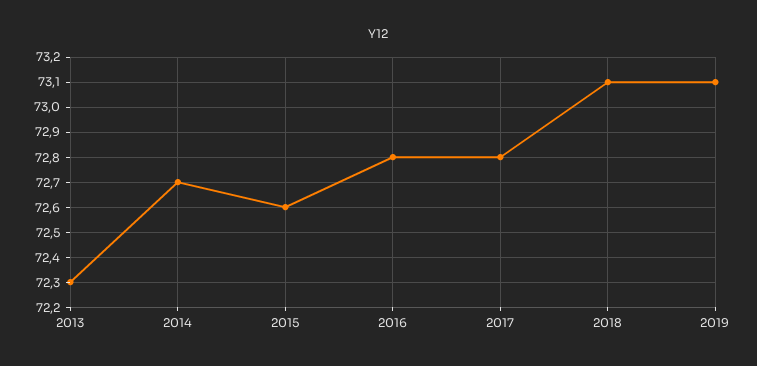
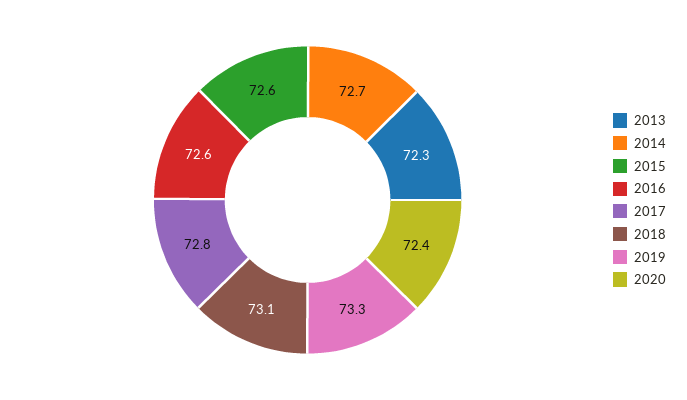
2016: 72.8 -> 72.6
2019: 73.1 -> 73.3
2020: none -> 72.4

